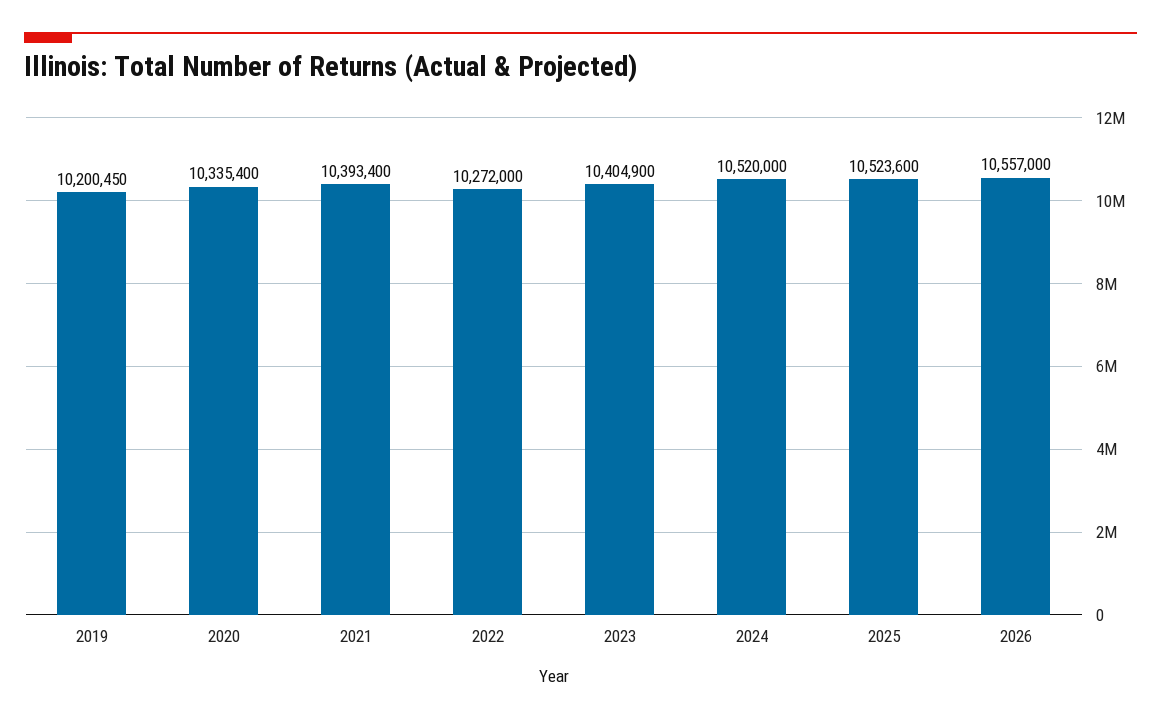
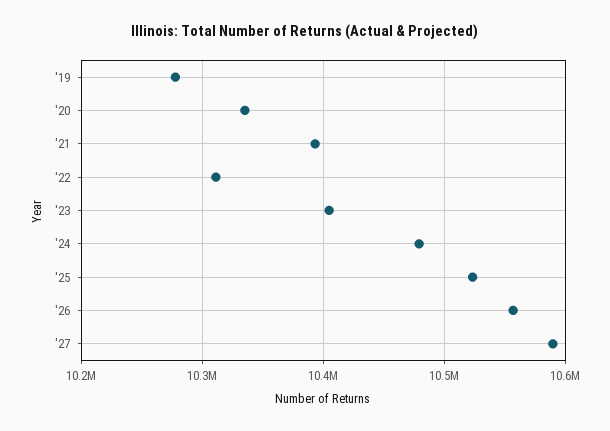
2019: 10200450 -> 10280000
2022: 10272000 -> 10310000
2024: 10520000 -> 10480000
'27: none -> 10590000

